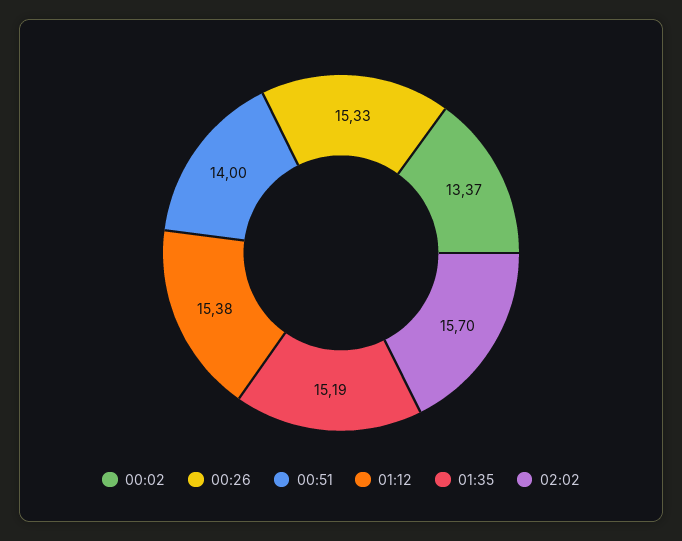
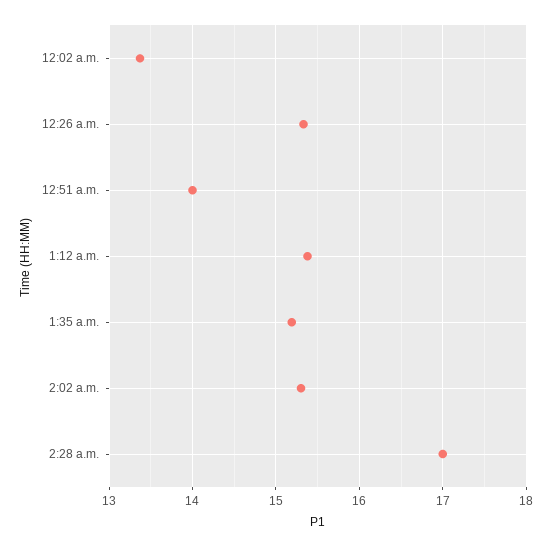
02:02: 15.7 -> 15.3
2:28 a.m.: none -> 17

